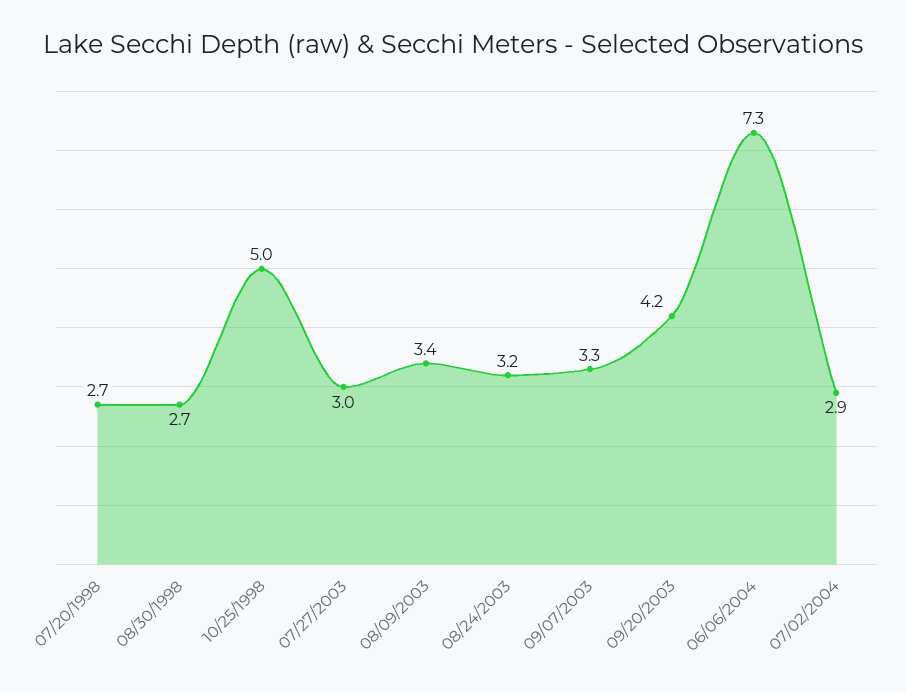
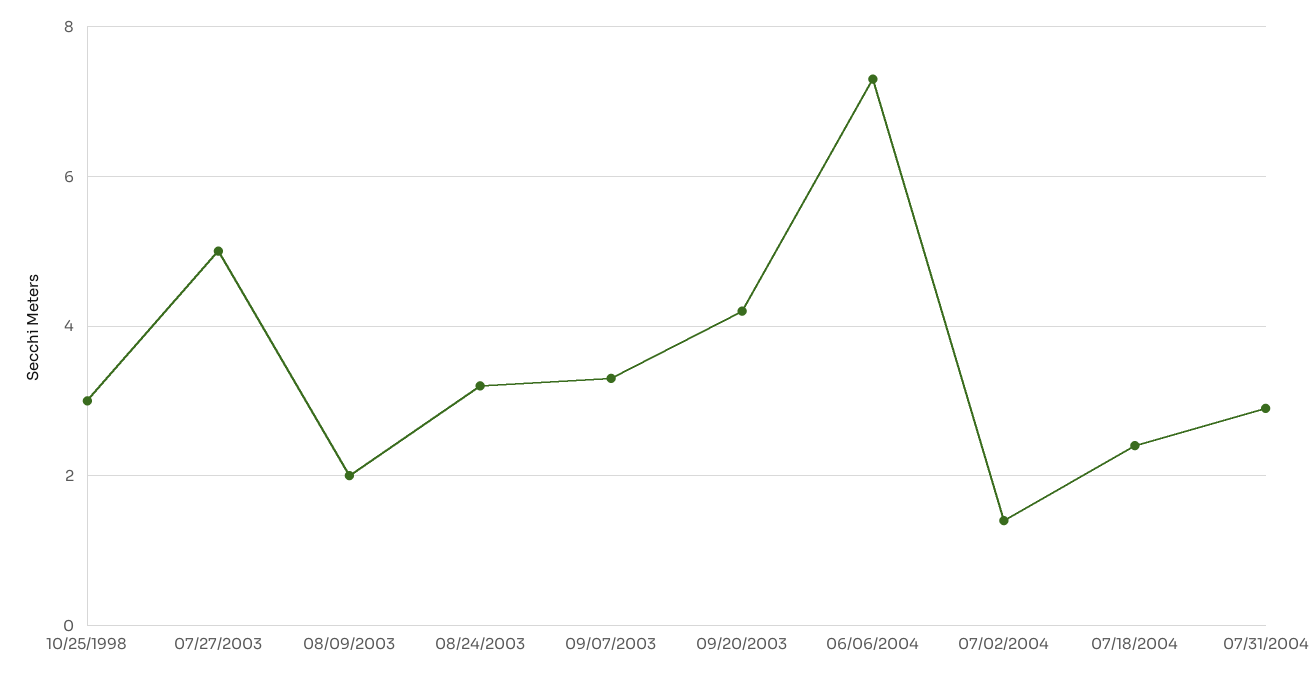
07/20/1998: 2.7 -> none
08/30/1998: 2.7 -> none
10/25/1998: 5 -> 3
07/27/2003: 3 -> 5
08/09/2003: 3.4 -> 2
07/02/2004: 2.9 -> 1.5
07/18/2004: none -> 2.5
07/31/2004: none -> 3

